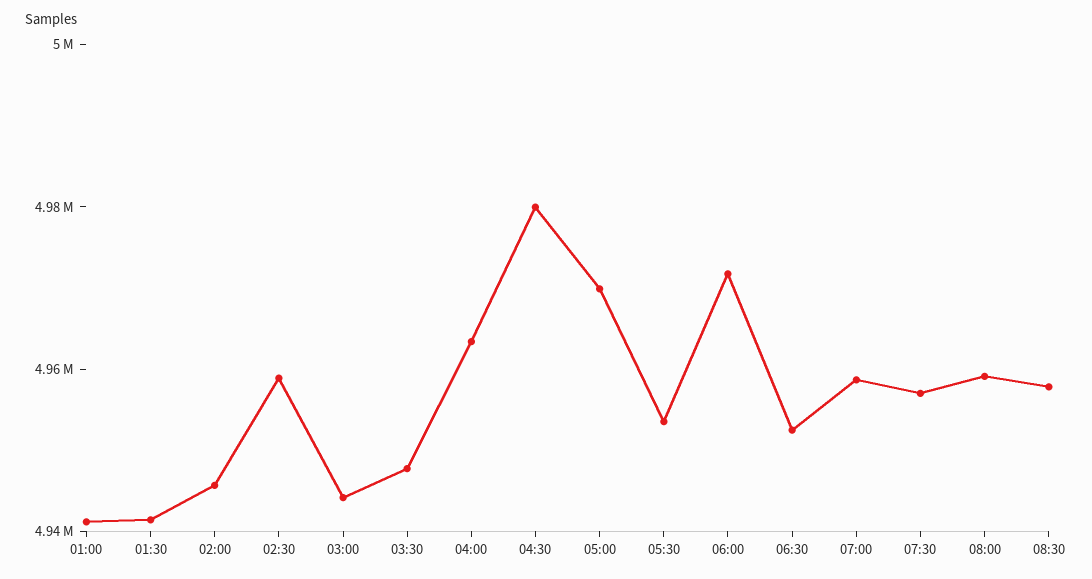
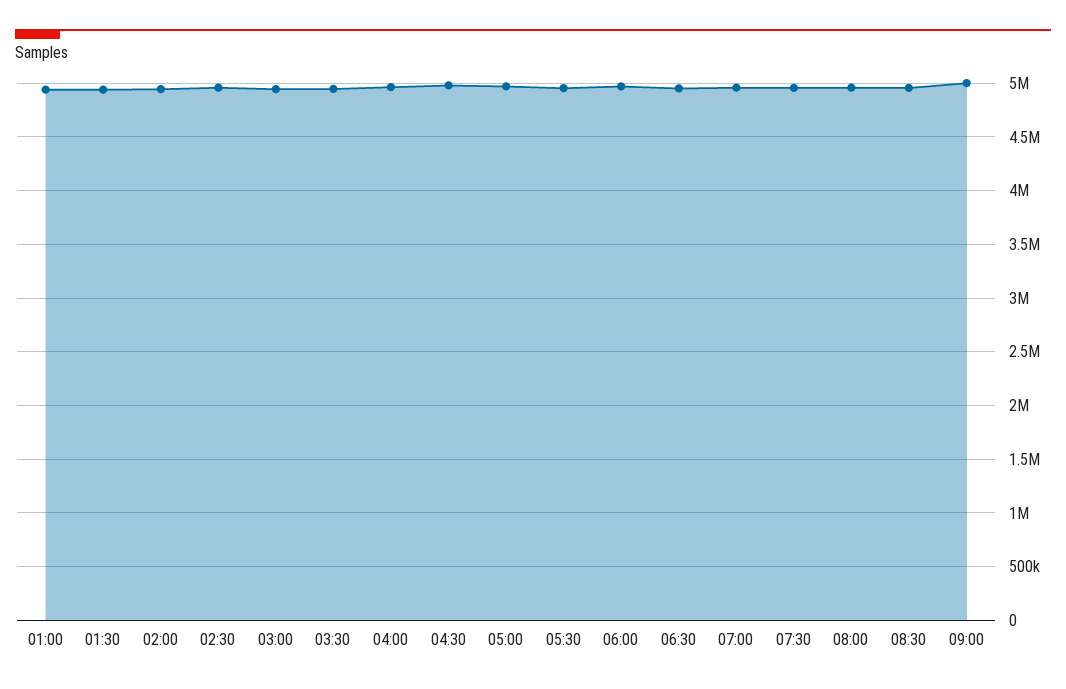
09:00: none -> 5000000

